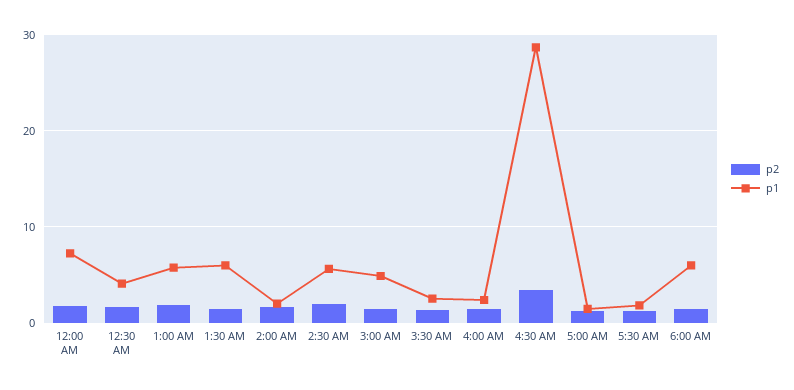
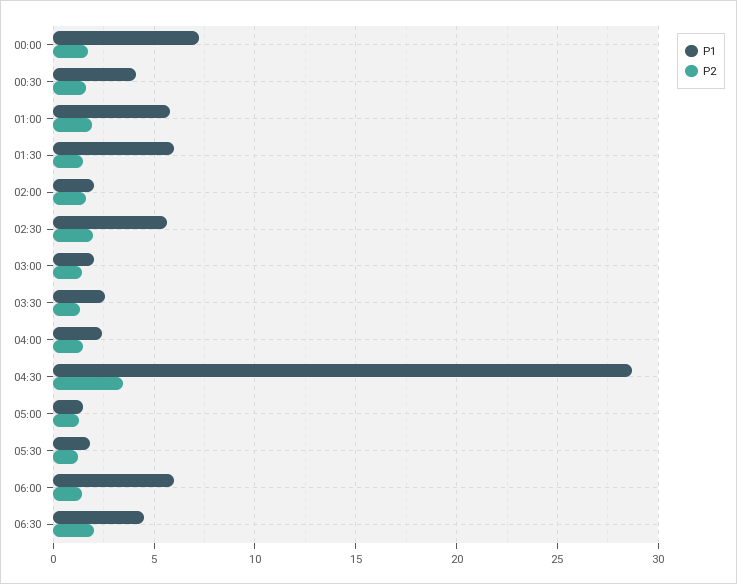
p1, 3:00 AM: 5 -> 2
p1, 06:30: none -> 4.5
p2, 06:30: none -> 2

